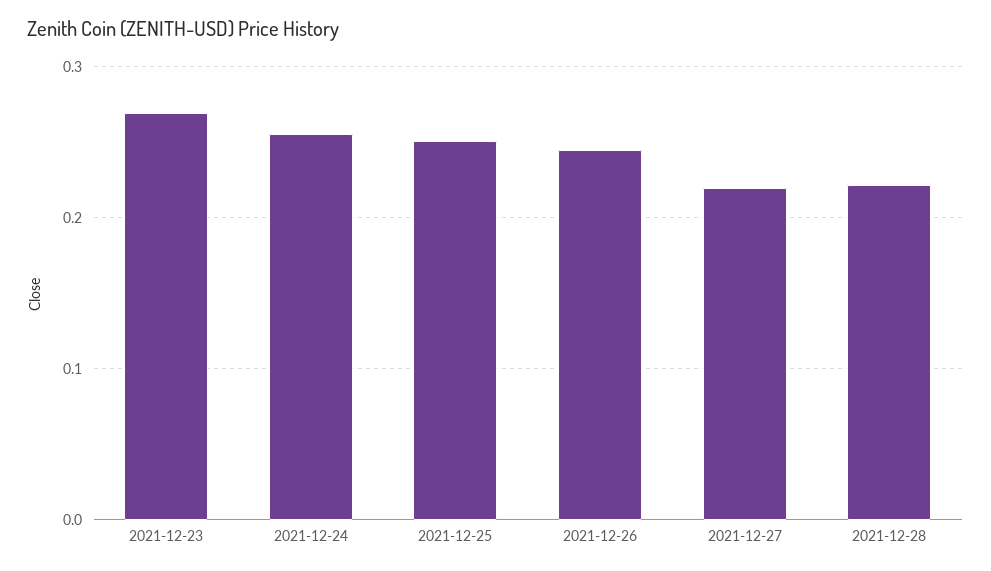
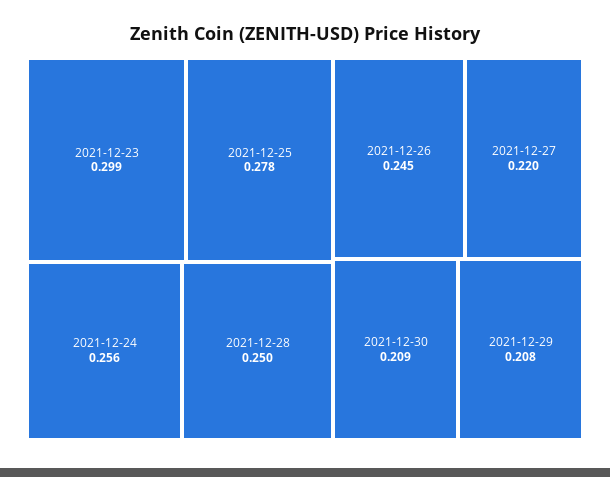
2021-12-23: 0.27 -> 0.299
2021-12-25: 0.25 -> 0.278
2021-12-28: 0.22 -> 0.25
2021-12-30: none -> 0.209
2021-12-29: none -> 0.208

